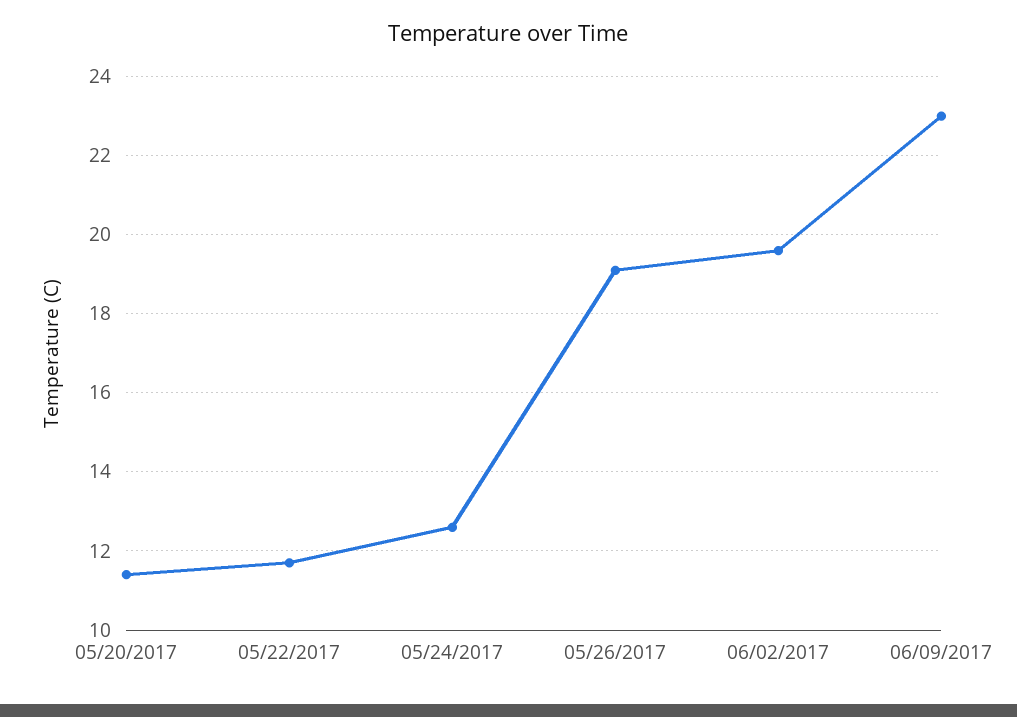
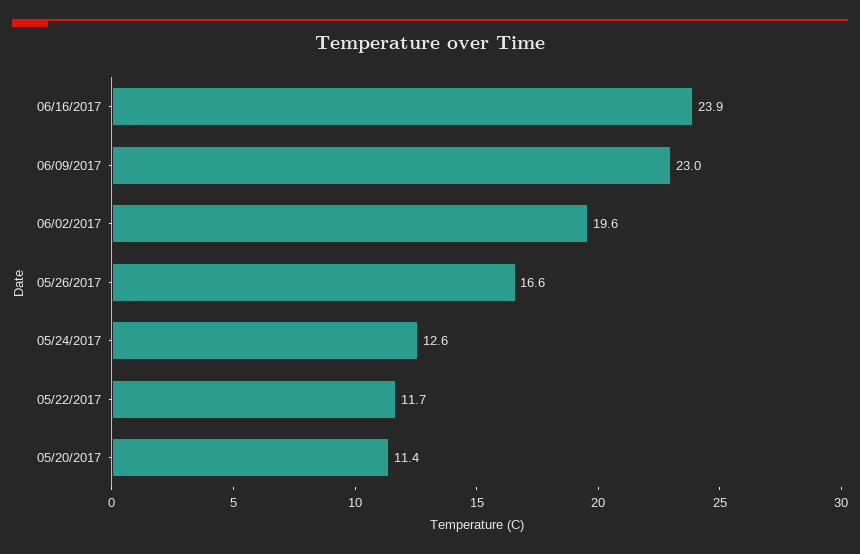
05/26/2017: 19 -> 16.6
06/16/2017: none -> 23.9

